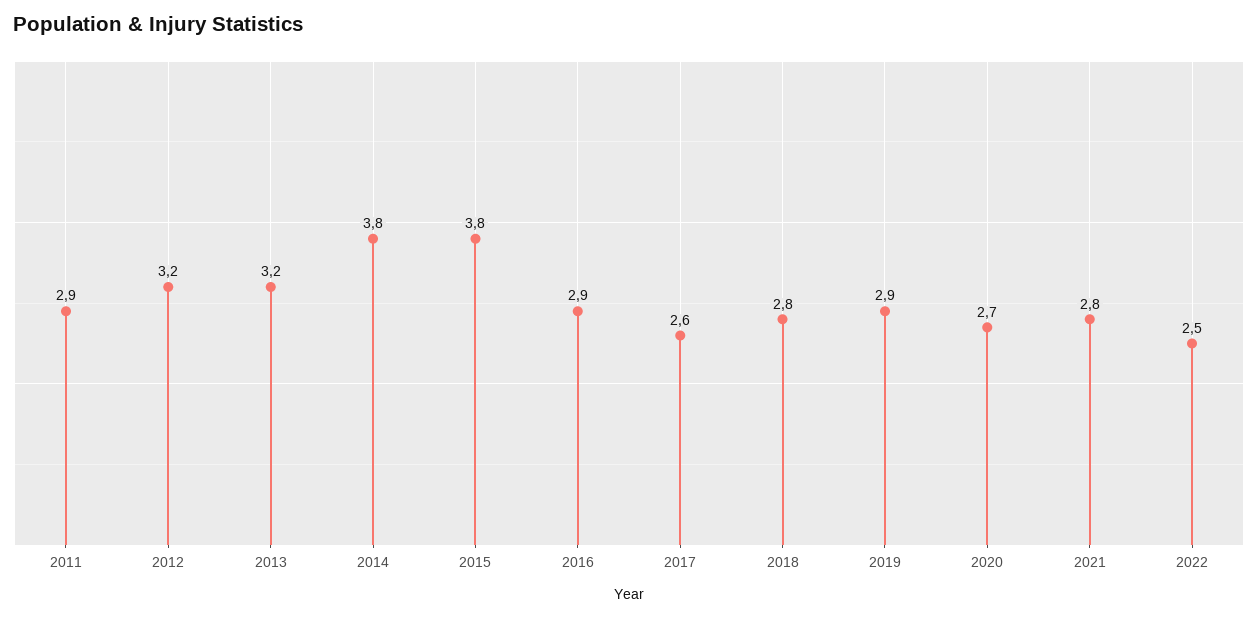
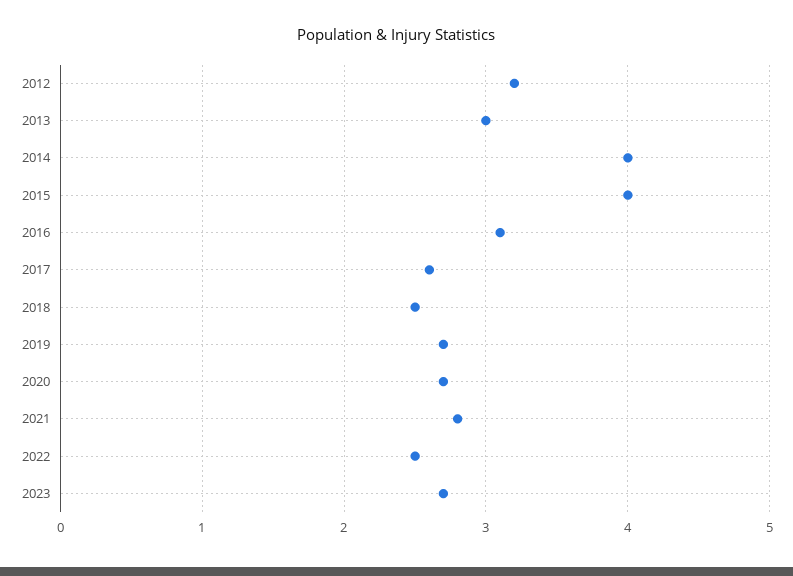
2011: 2.9 -> none
2013: 3.2 -> 3
2014: 3.8 -> 4
2015: 3.8 -> 4
2016: 2.9 -> 3.1
2018: 2.8 -> 2.5
2019: 2.9 -> 2.7
2023: none -> 2.7

